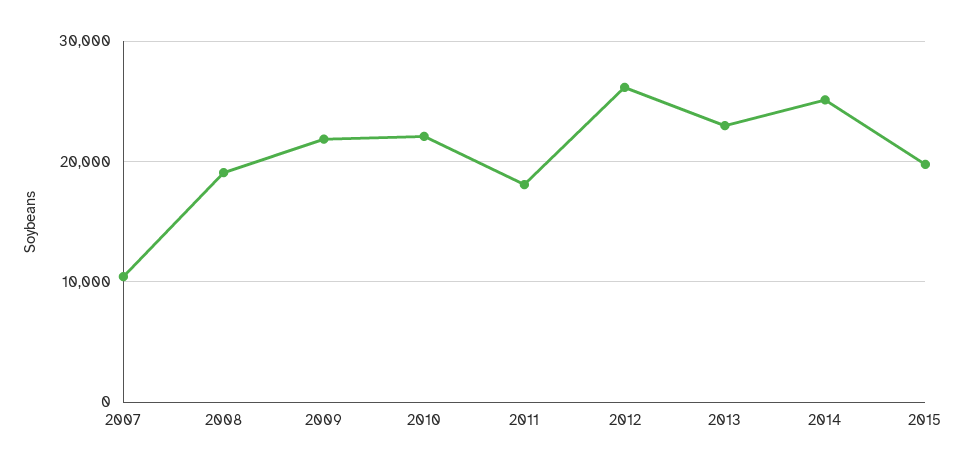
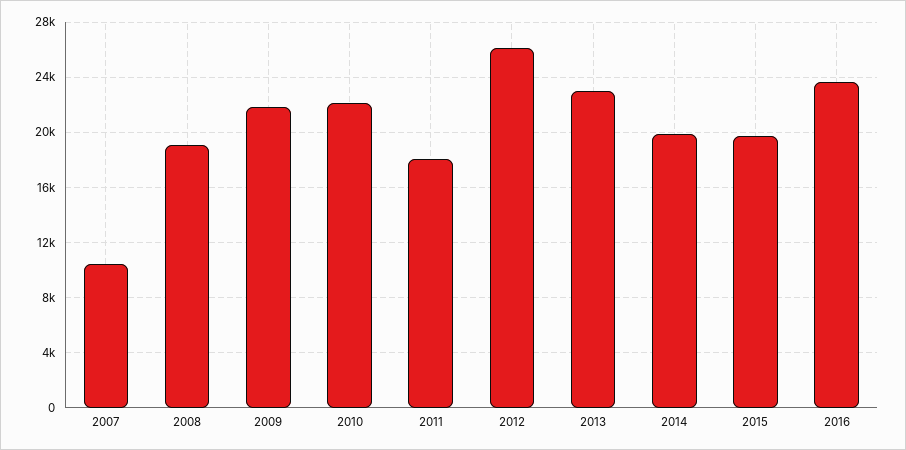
2014: 25000 -> 20000
2016: none -> 23500

